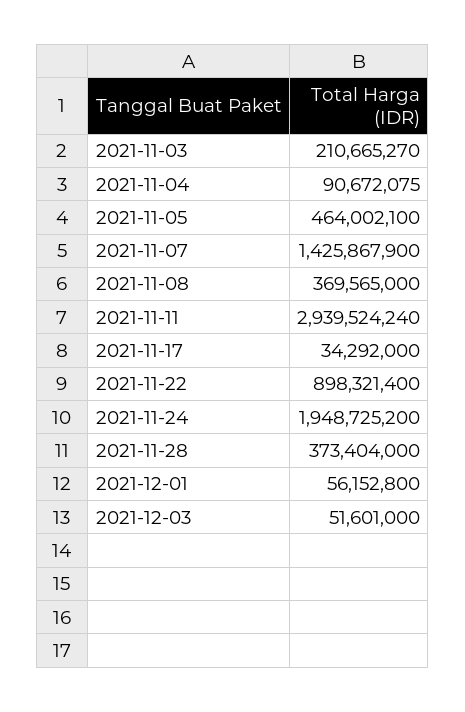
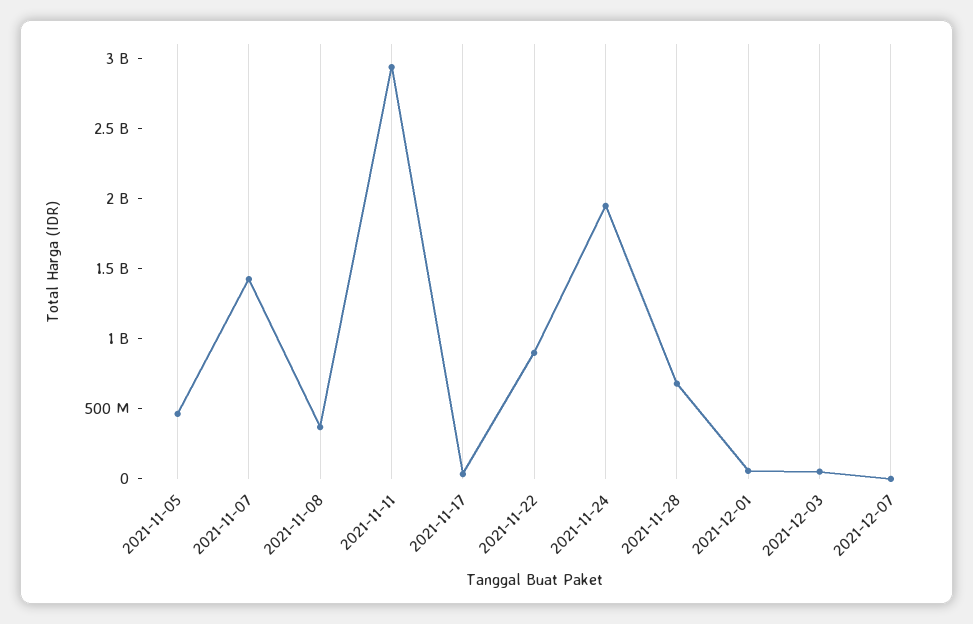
2021-11-03: 210665270 -> none
2021-11-04: 90672075 -> none
2021-11-28: 373404000 -> 700000000
2021-12-07: none -> 0

